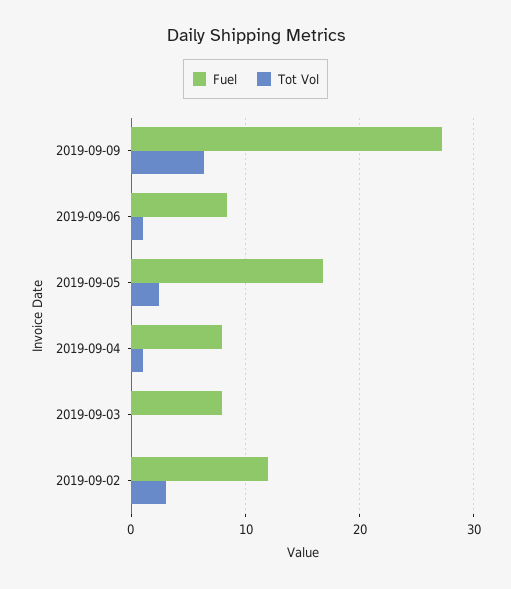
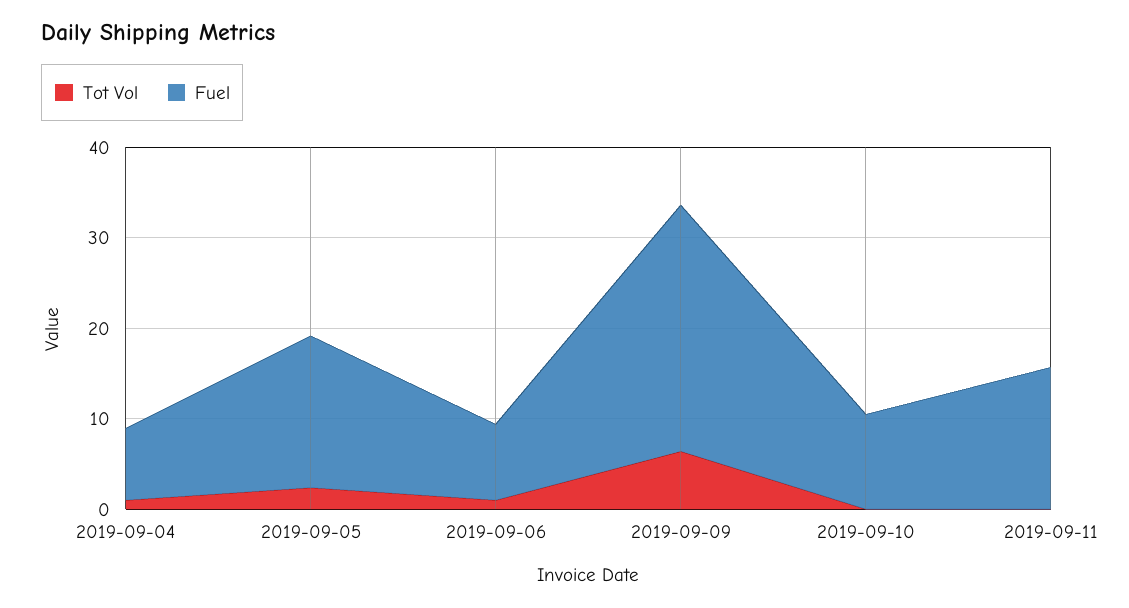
Fuel, 2019-09-03: 8 -> none
Tot Vol, 2019-09-03: 0 -> none
Fuel, 2019-09-02: 12 -> none
Tot Vol, 2019-09-02: 3 -> none
Tot Vol, 2019-09-10: none -> 0
Fuel, 2019-09-10: none -> 10
Tot Vol, 2019-09-11: none -> 0
Fuel, 2019-09-11: none -> 16

